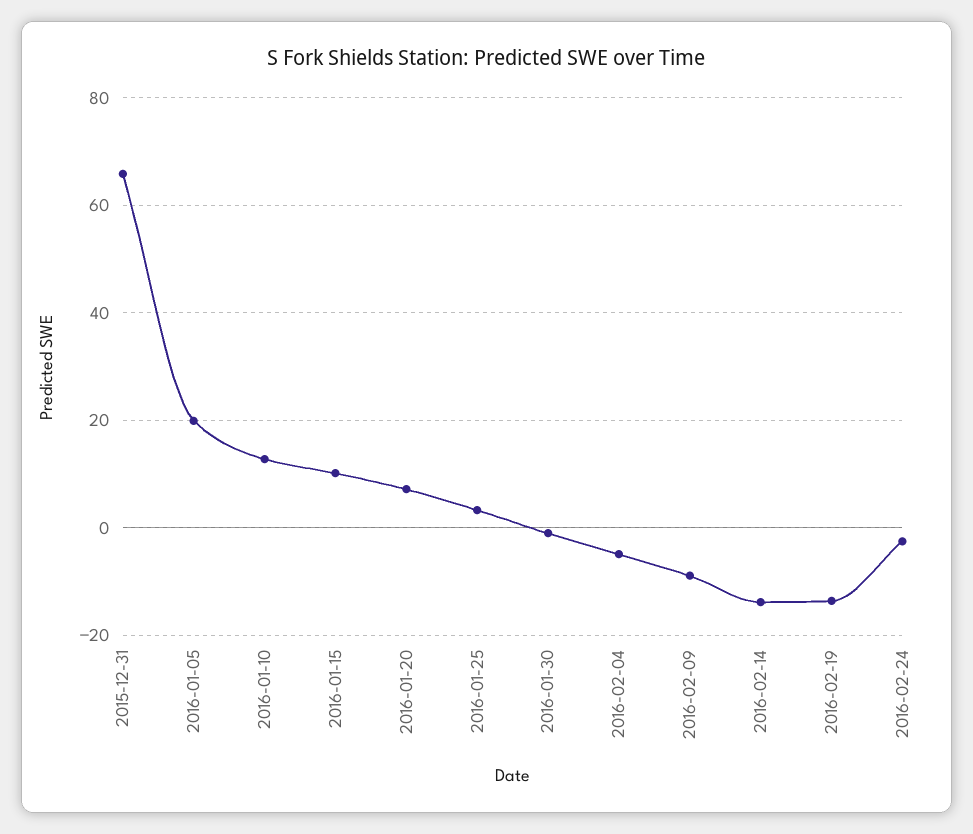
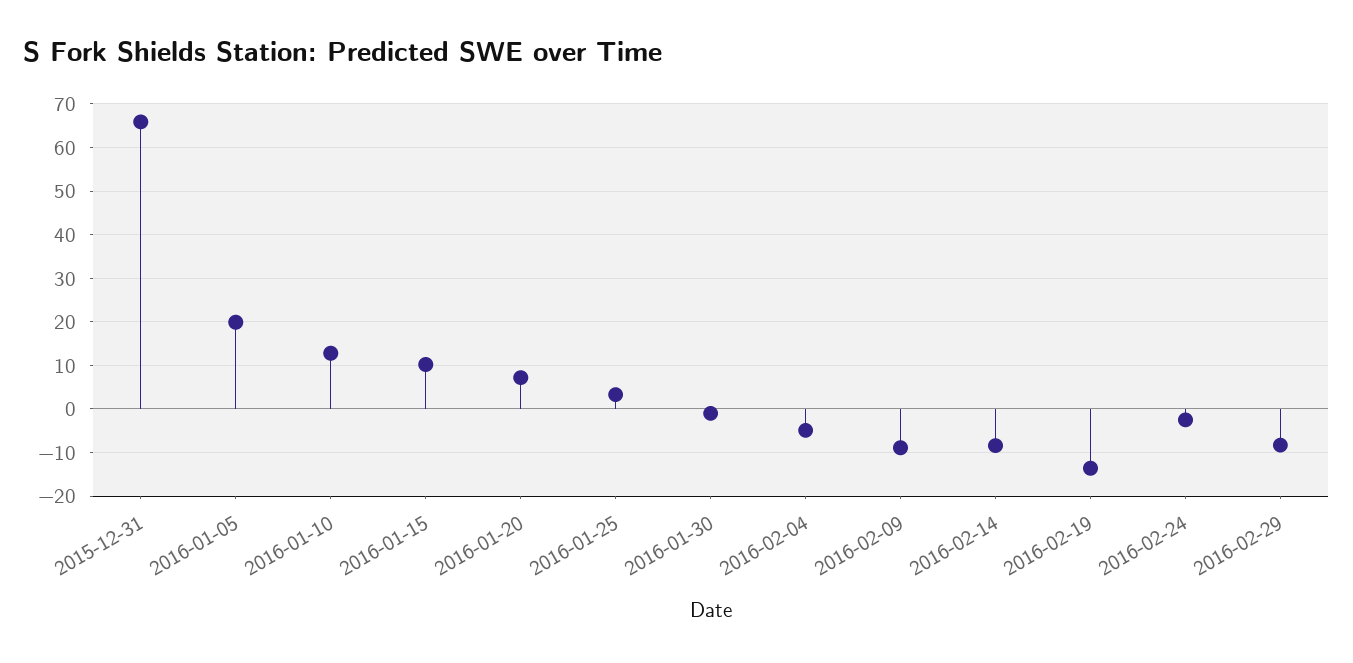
2016-02-14: -14 -> -8
2016-02-29: none -> -8

